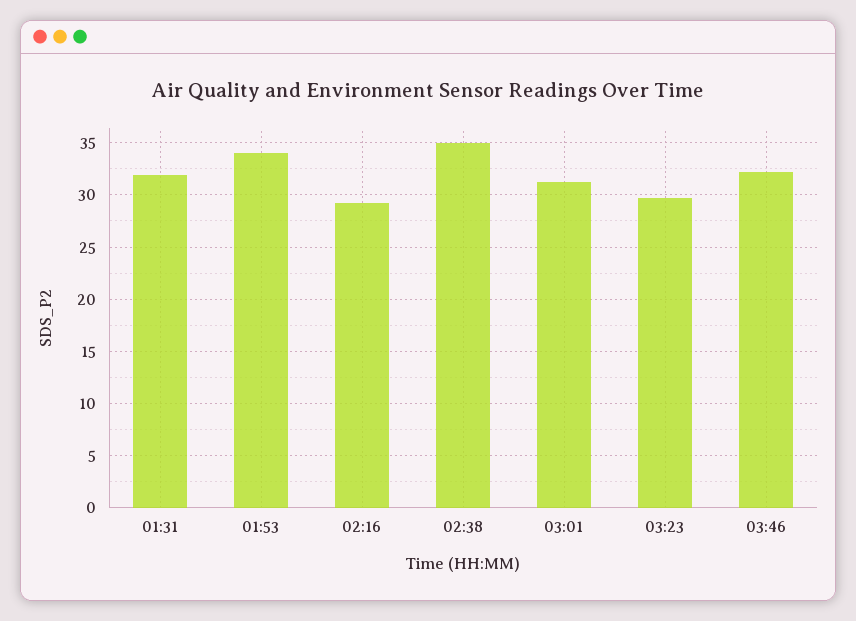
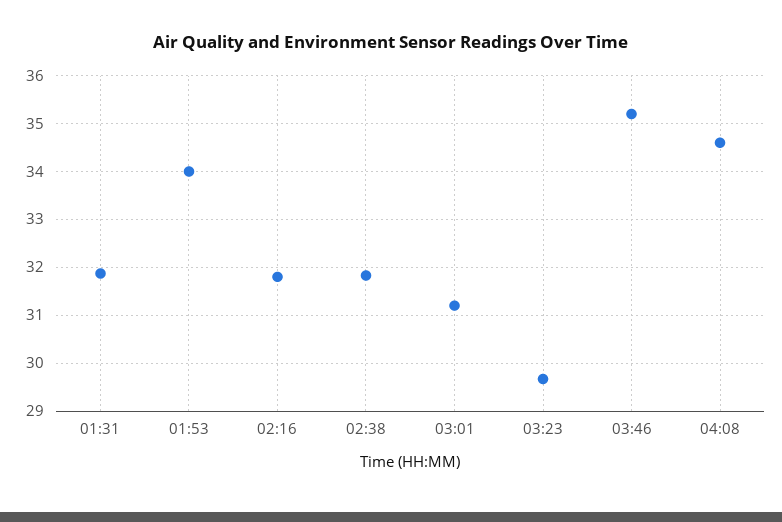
02:16: 29 -> 31.8
02:38: 35 -> 31.8
03:46: 32 -> 35.2
04:08: none -> 34.6

